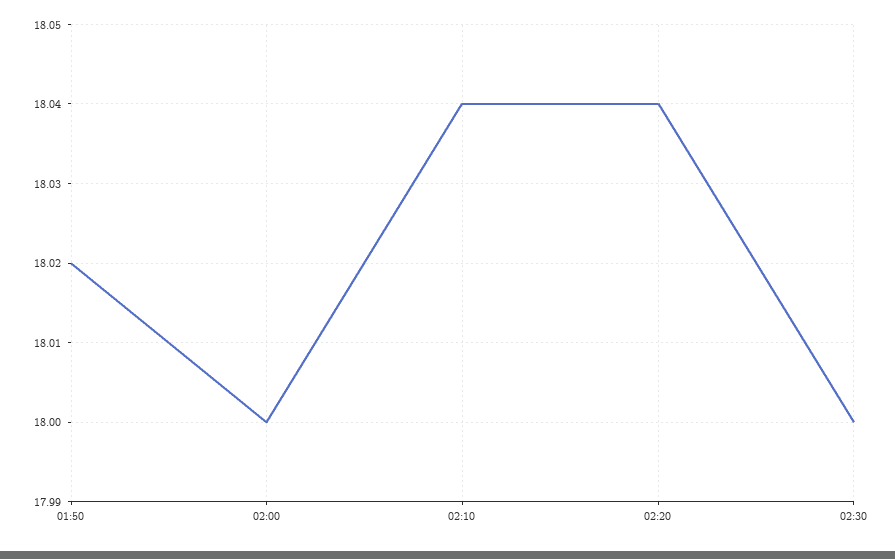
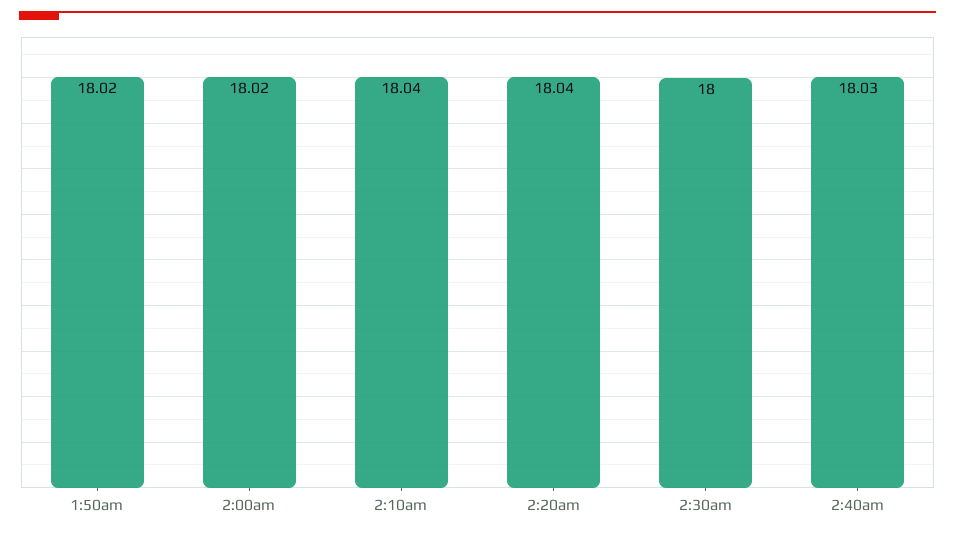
02:00: 18 -> 18.02
2:40am: none -> 18.03

